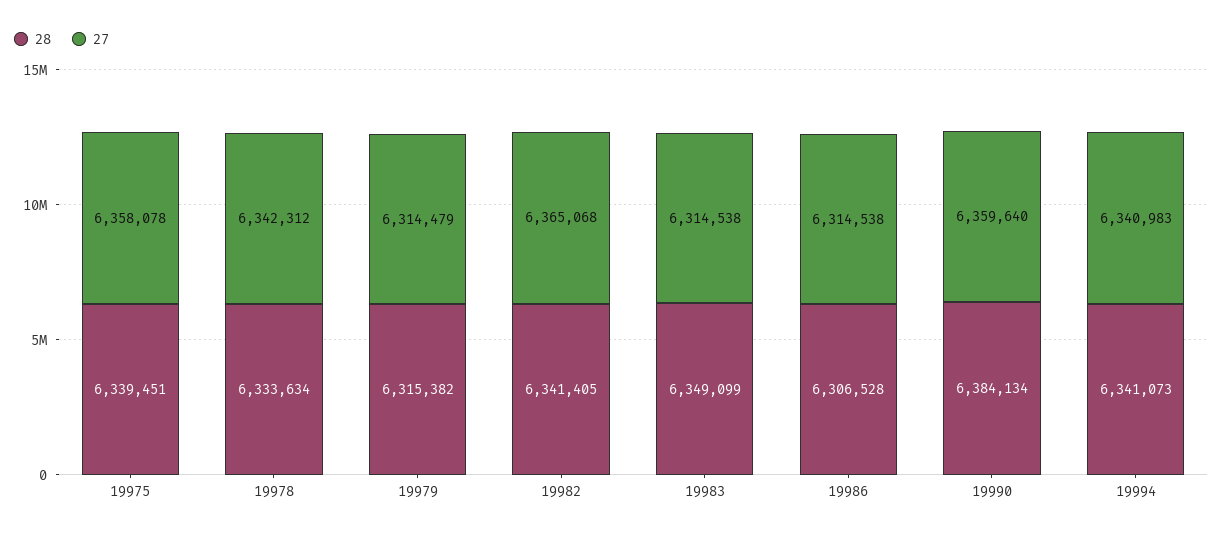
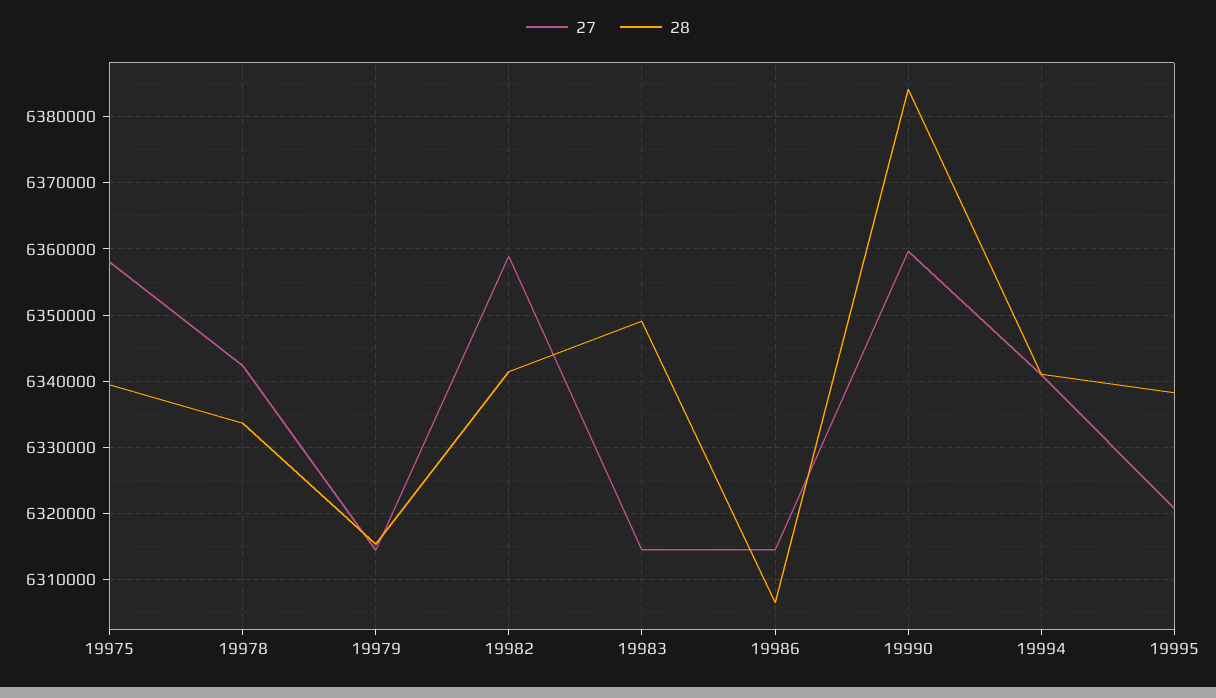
27, 19982: 6365068 -> 6359000
27, 19995: none -> 6321000
28, 19995: none -> 6338000

